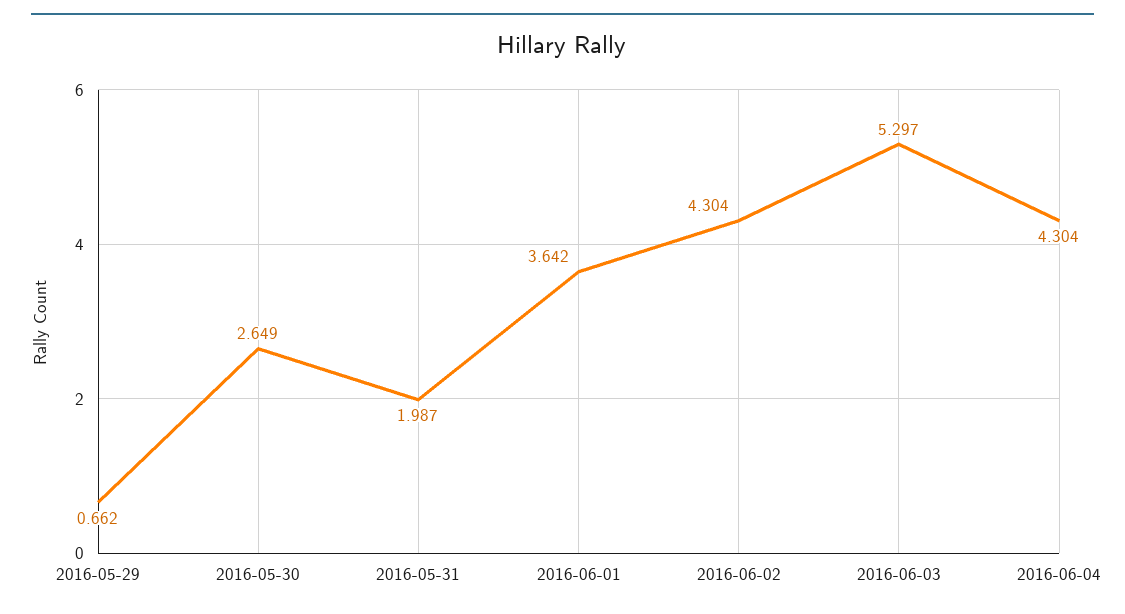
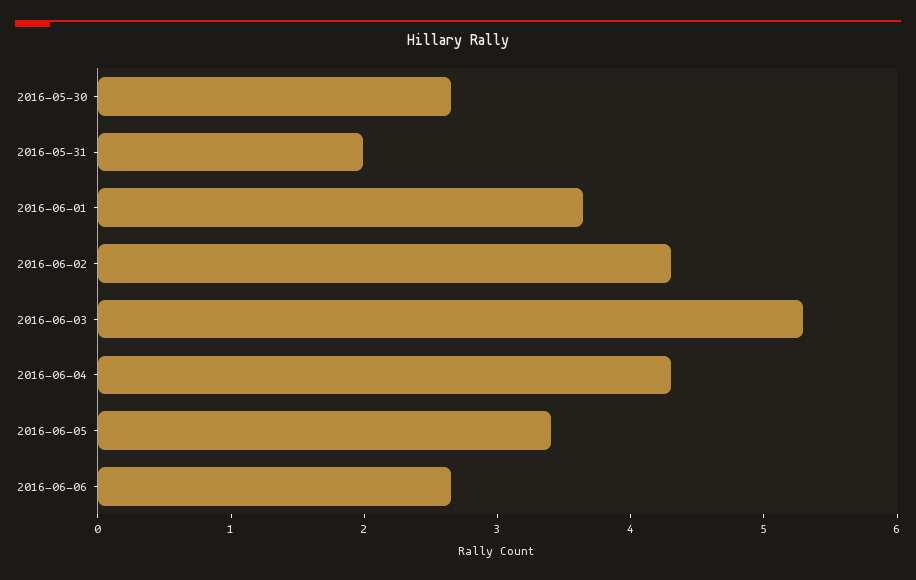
2016-05-29: 0.662 -> none
2016-06-05: none -> 3.4
2016-06-06: none -> 2.6

